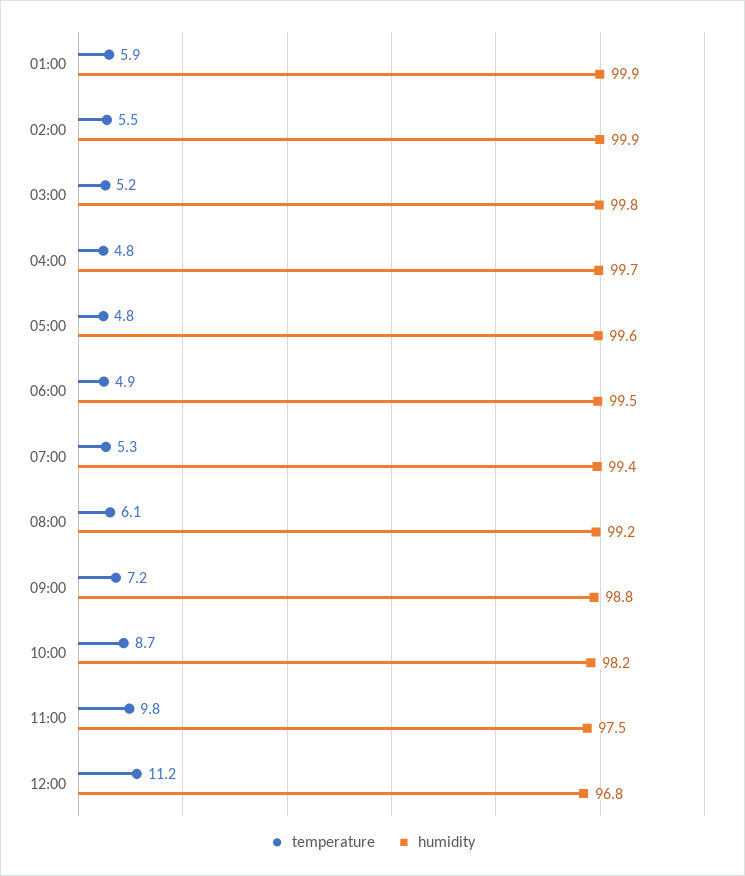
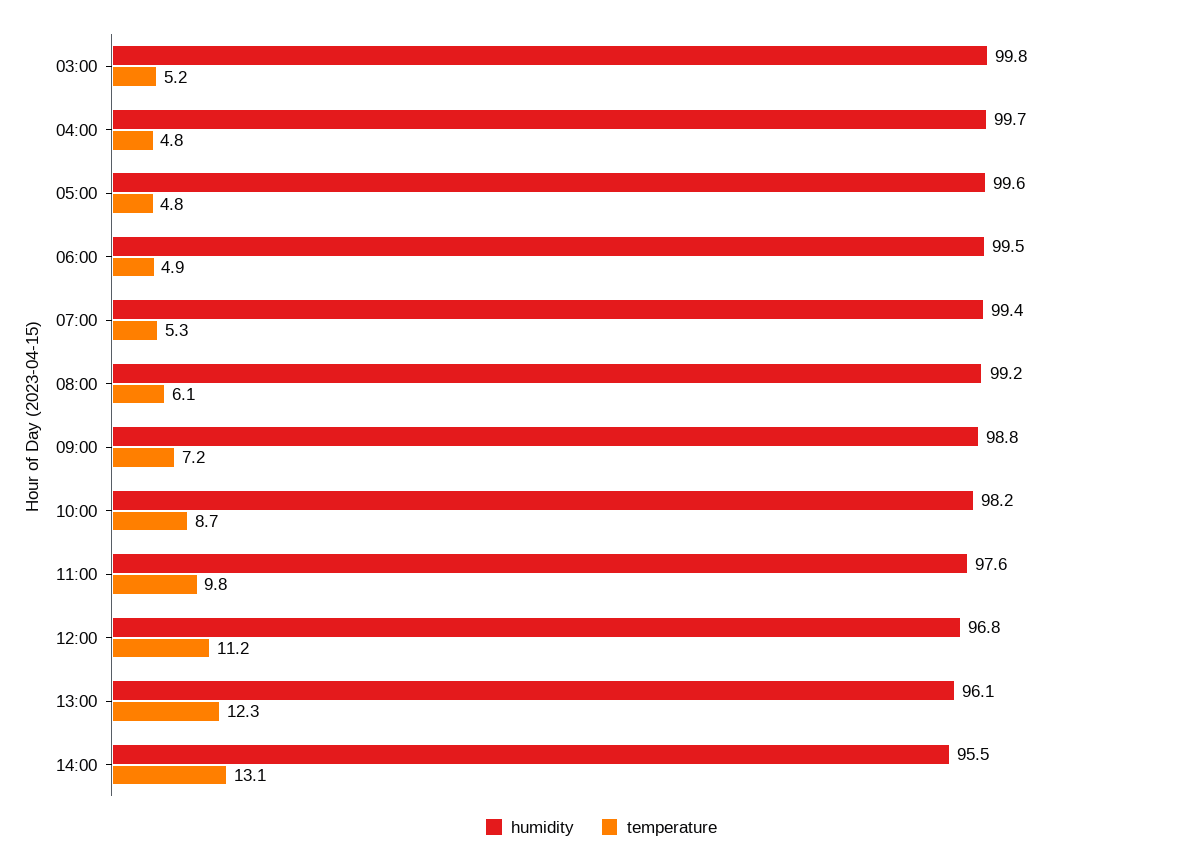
temperature, 01:00: 5.9 -> none
humidity, 01:00: 99.9 -> none
temperature, 02:00: 5.5 -> none
humidity, 02:00: 99.9 -> none
humidity, 11:00: 97.5 -> 97.6
humidity, 13:00: none -> 96.1
temperature, 13:00: none -> 12.3
humidity, 14:00: none -> 95.5
temperature, 14:00: none -> 13.1

